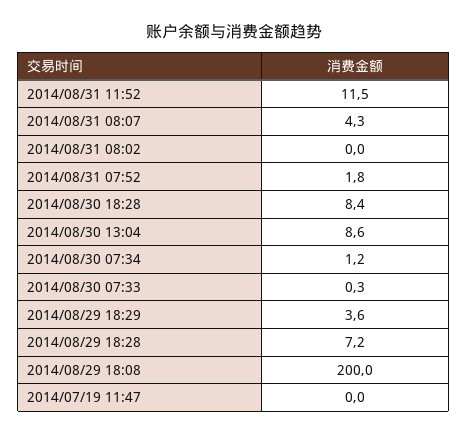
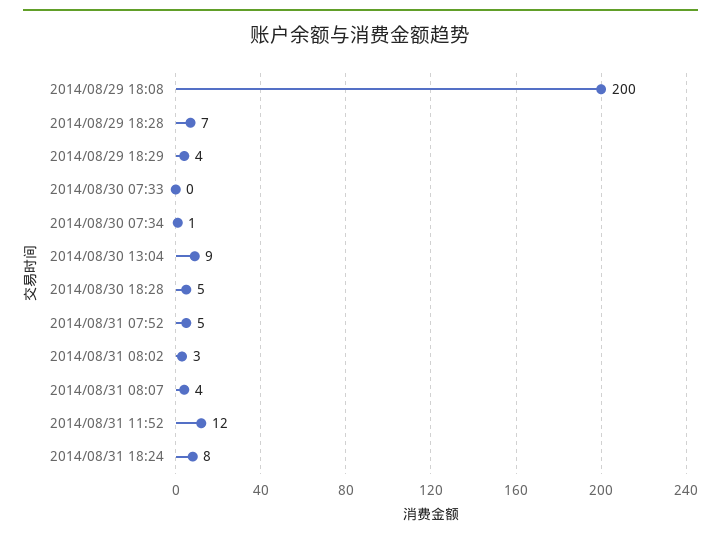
2014/08/31 08:02: 0 -> 3
2014/08/31 07:52: 1.8 -> 5
2014/08/30 18:28: 8.4 -> 5
2014/07/19 11:47: 0 -> none
2014/08/31 18:24: none -> 8

